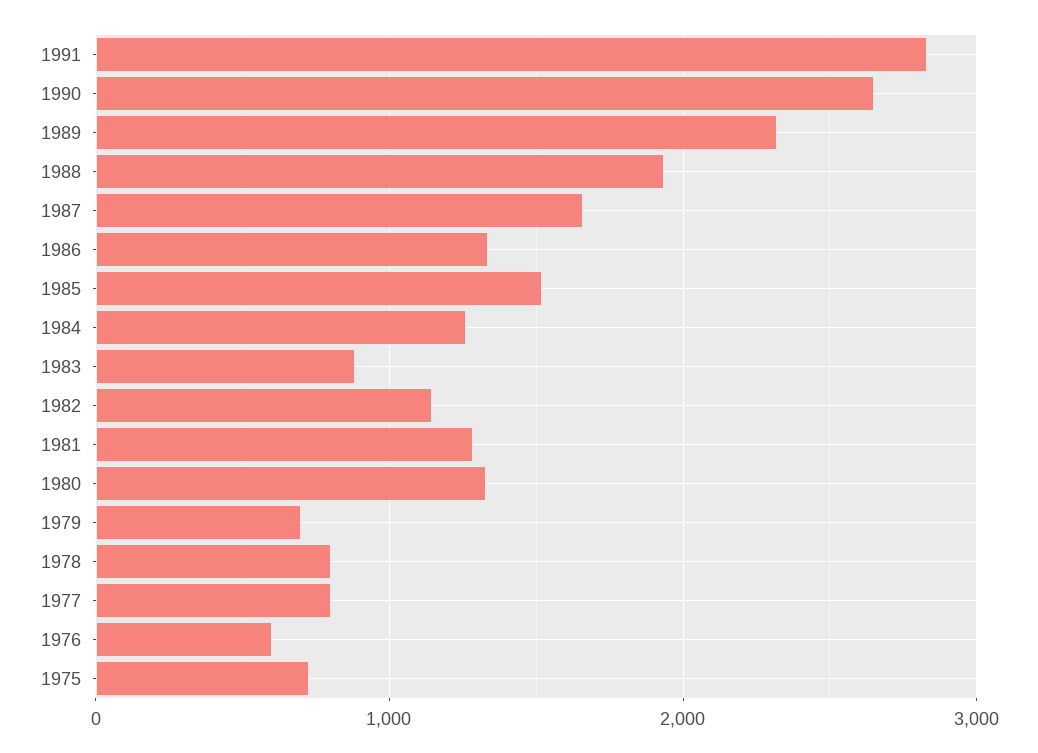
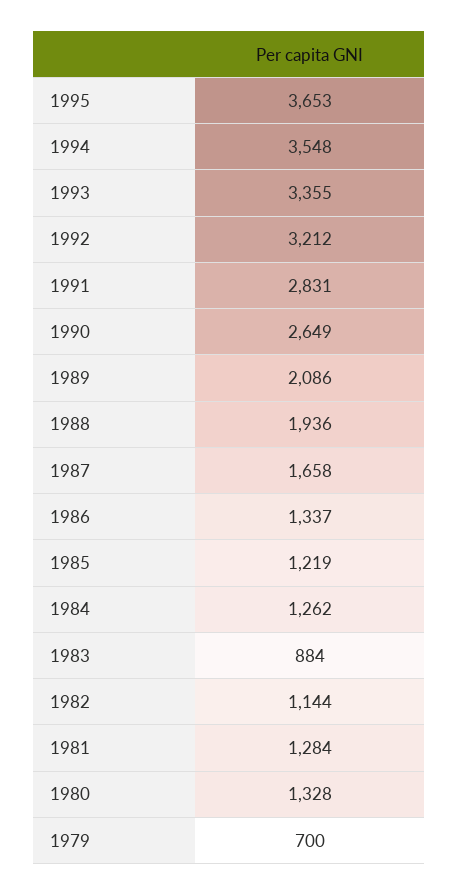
1989: 2300 -> 2086
1985: 1500 -> 1219
1978: 800 -> none
1977: 800 -> none
1976: 600 -> none
1975: 700 -> none
1995: none -> 3653
1994: none -> 3548
1993: none -> 3355
1992: none -> 3212

